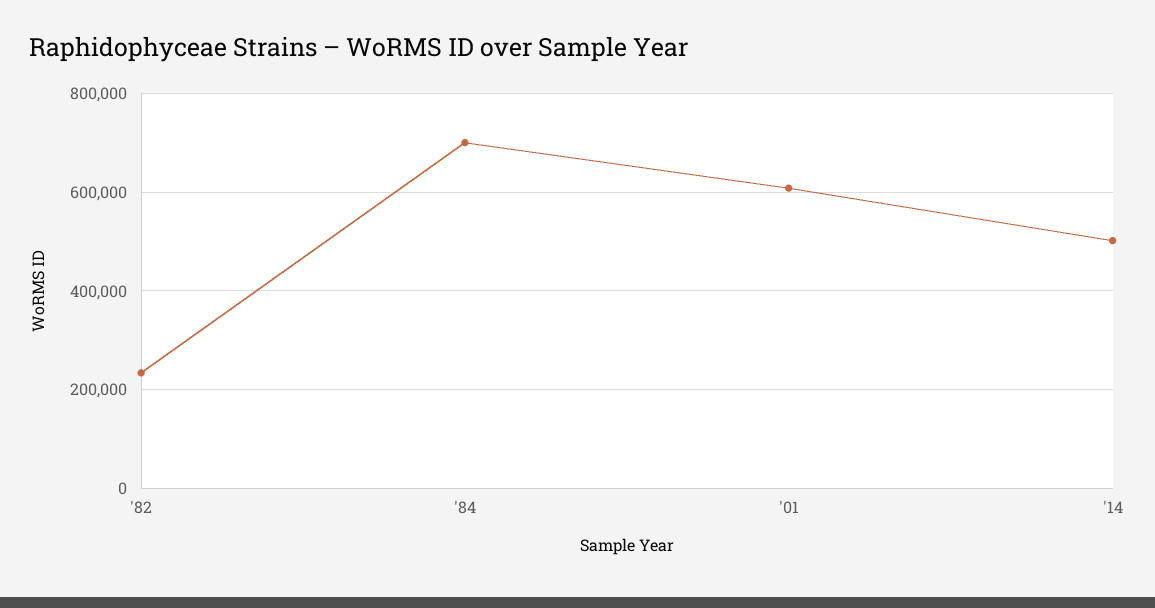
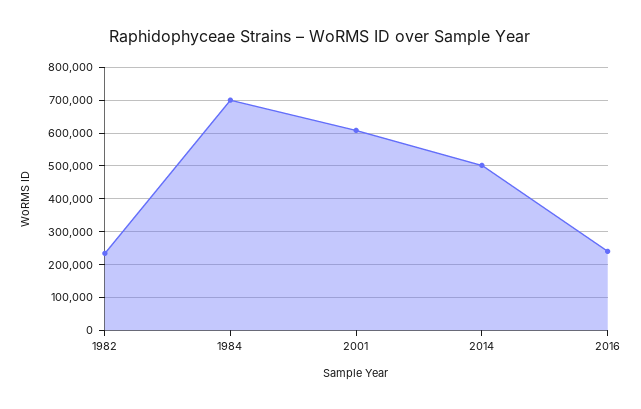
2016: none -> 240000

